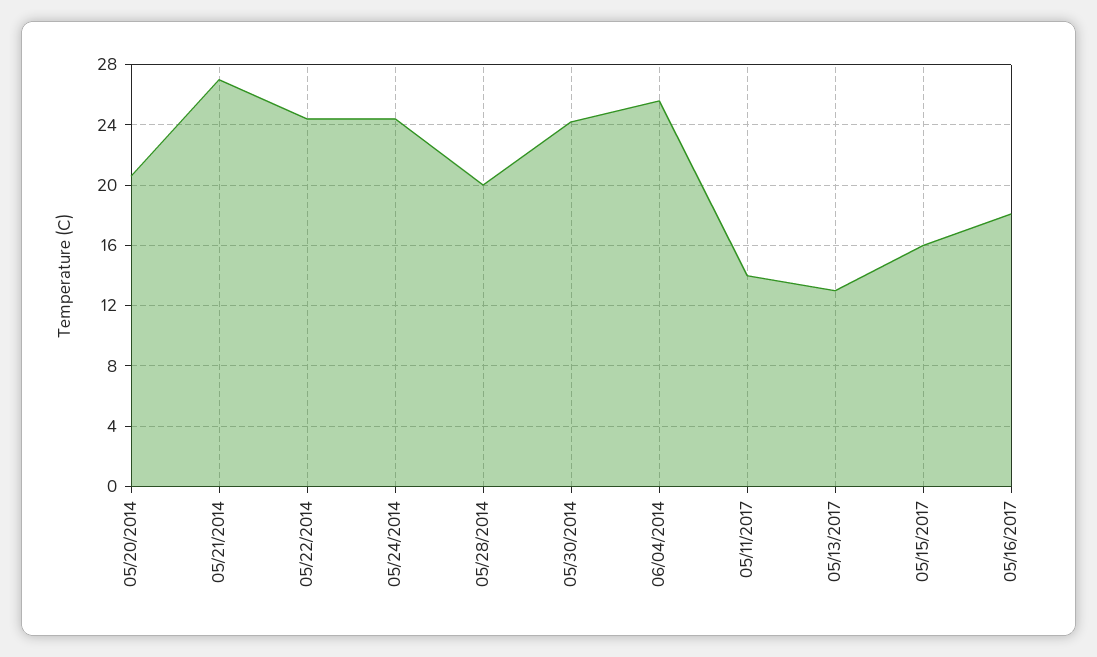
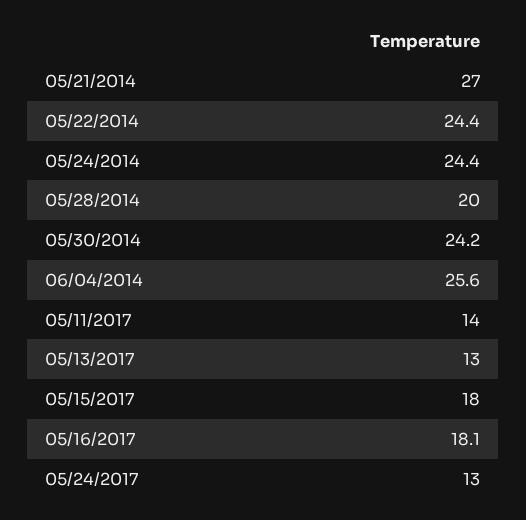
05/20/2014: 20.5 -> none
05/15/2017: 16 -> 18
05/24/2017: none -> 13

